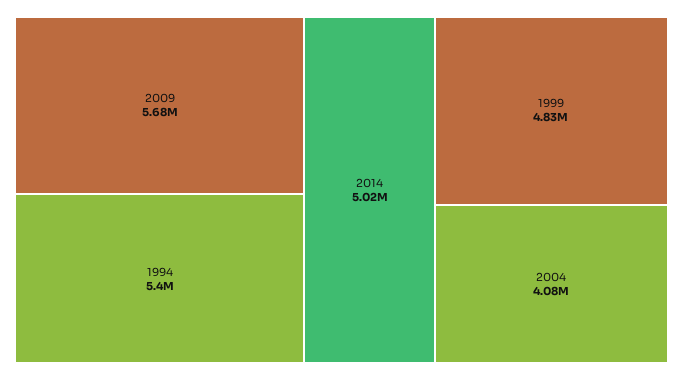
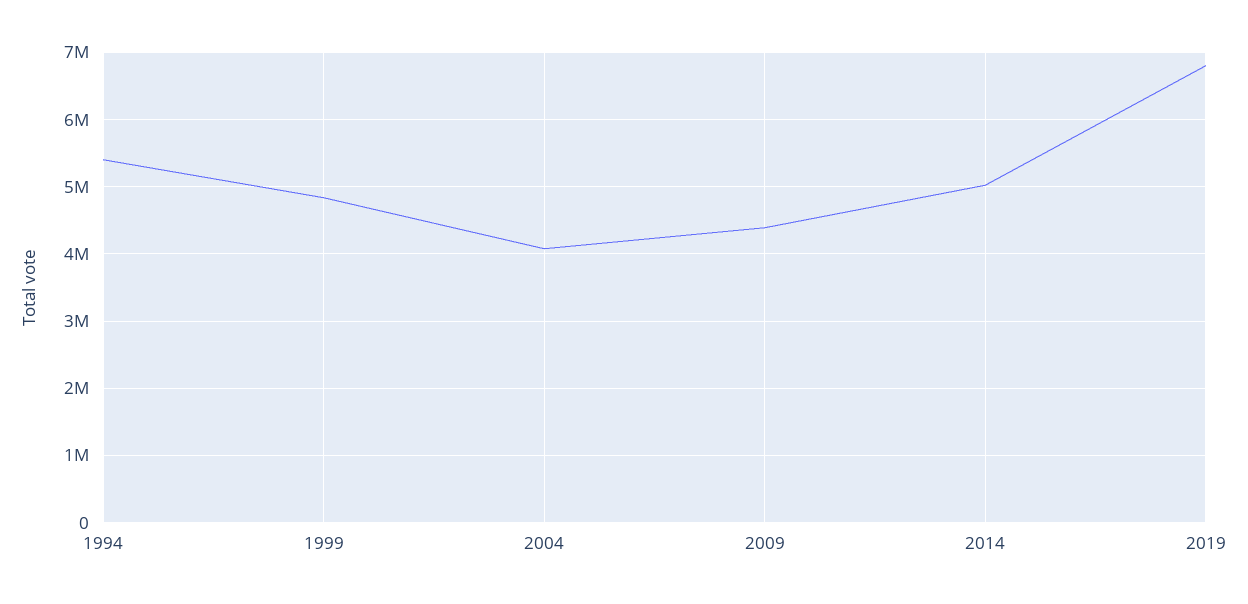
2009: 5680000 -> 4400000
2019: none -> 6800000

